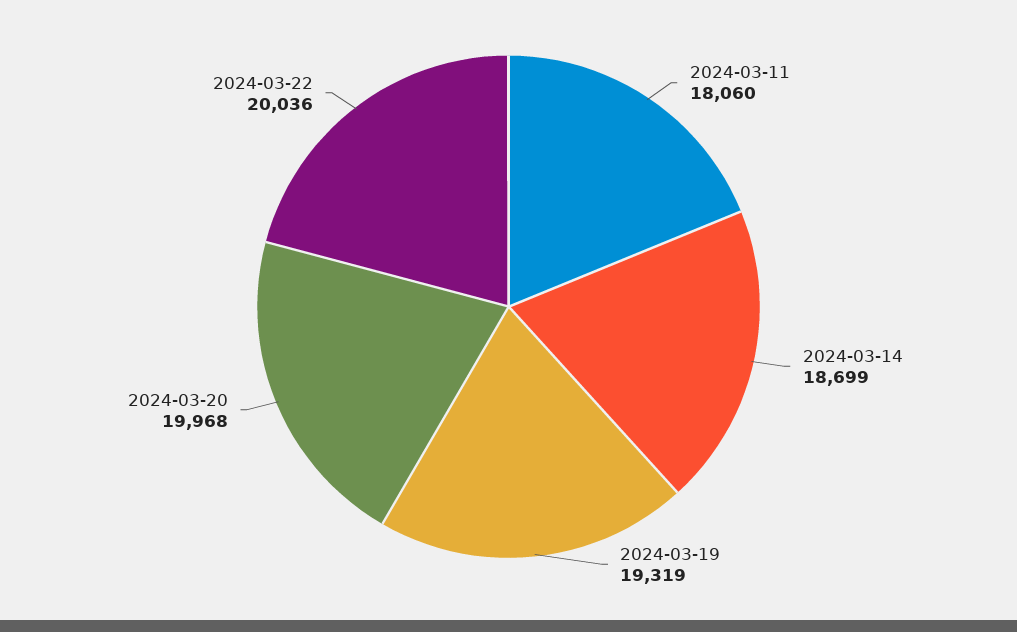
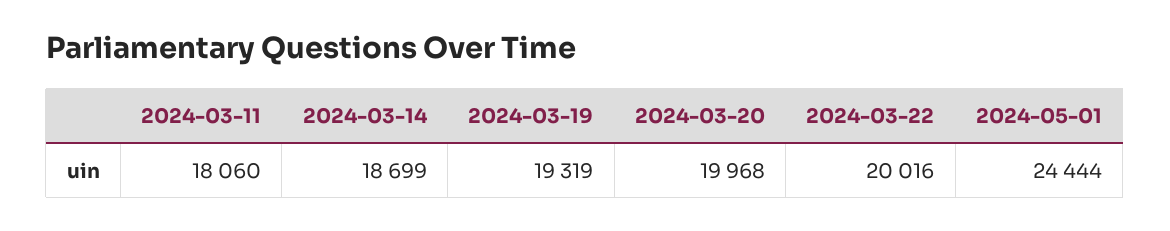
2024-03-22: 20036 -> 20016
2024-05-01: none -> 24444

